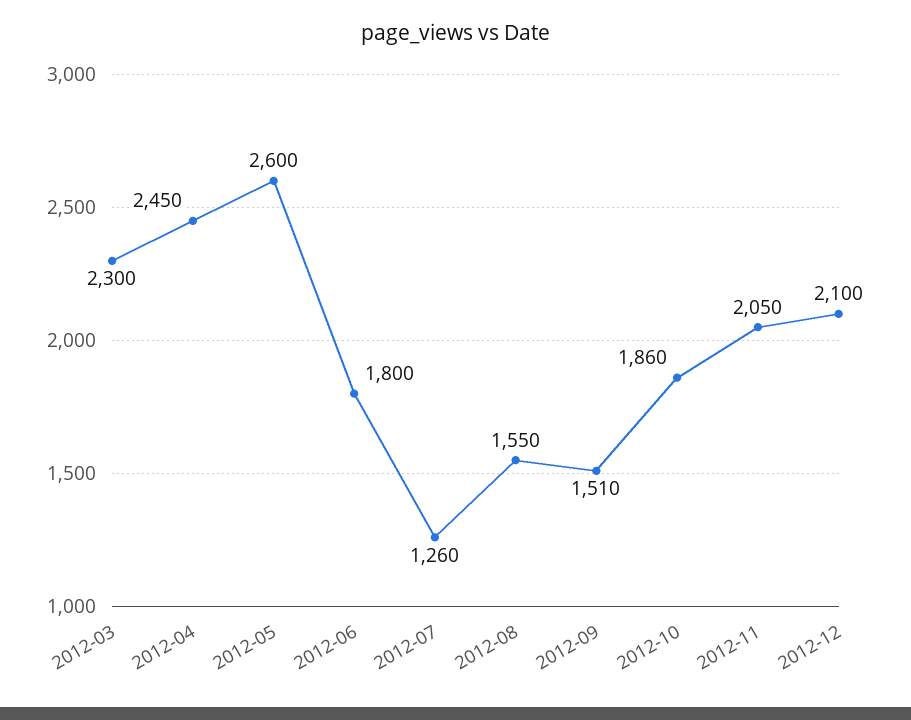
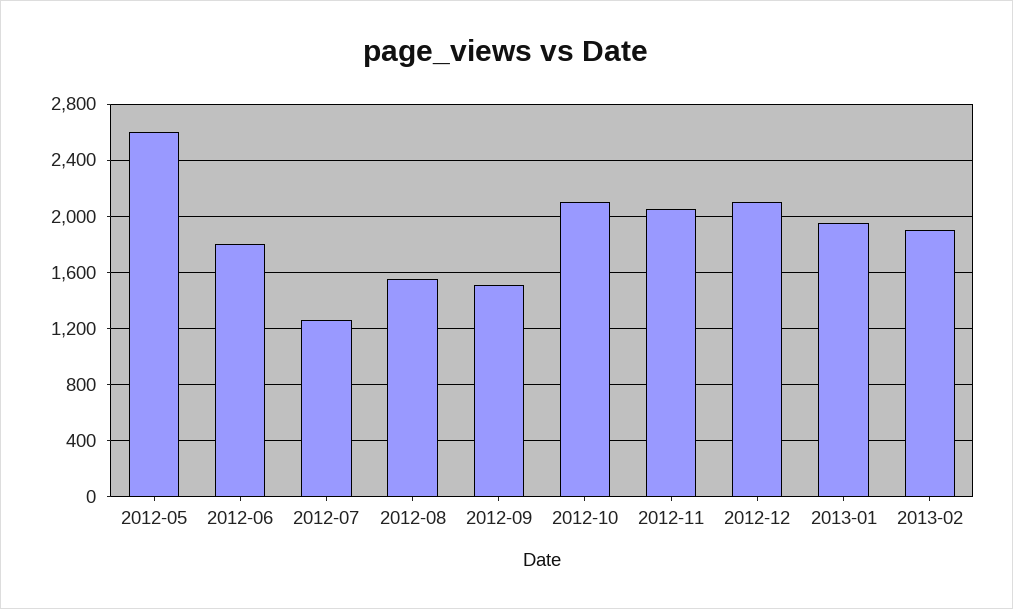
2012-03: 2300 -> none
2012-04: 2450 -> none
2012-10: 1860 -> 2100
2013-01: none -> 1950
2013-02: none -> 1900

